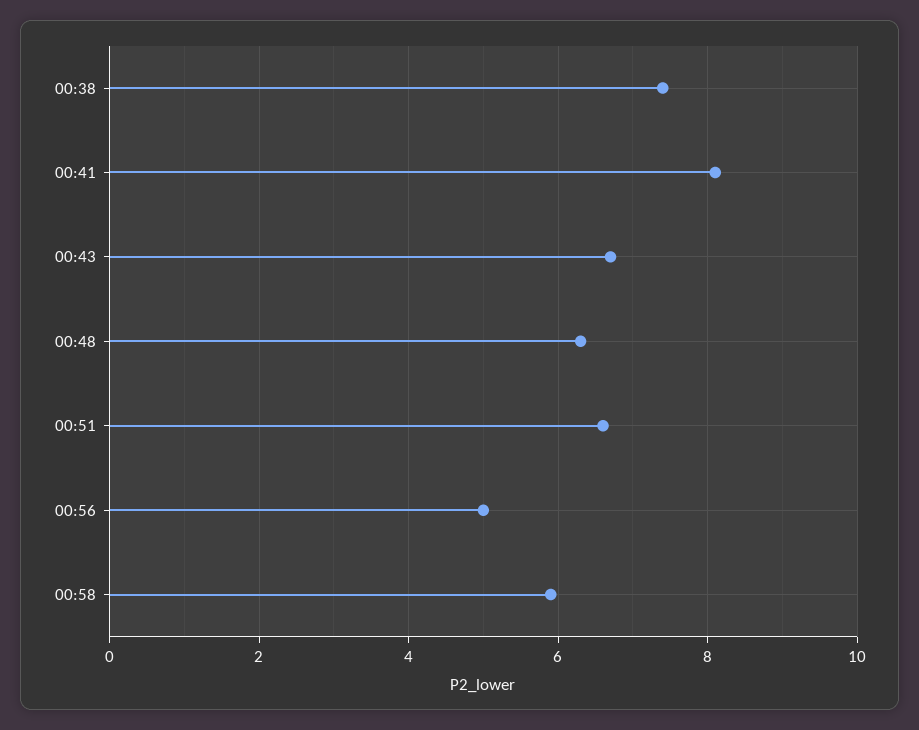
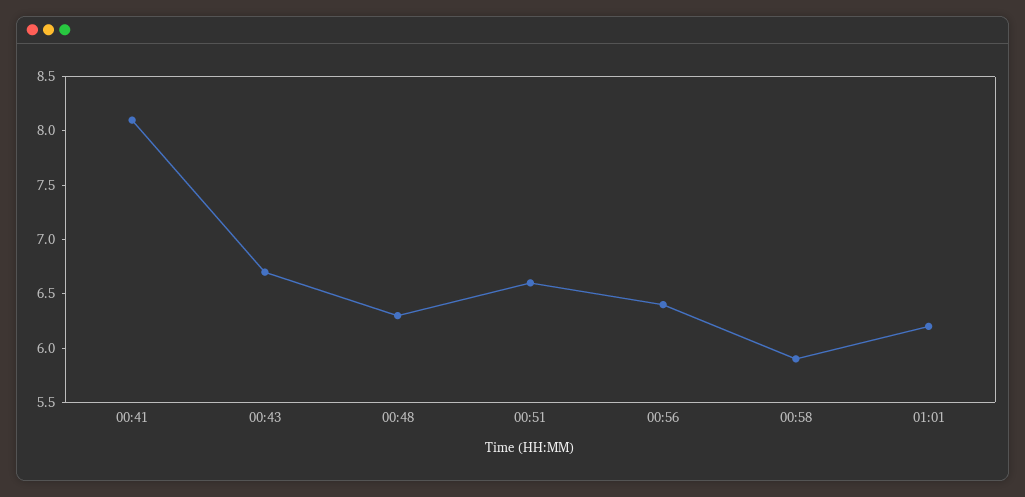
00:38: 7.5 -> none
00:56: 5 -> 6.4
01:01: none -> 6.2

